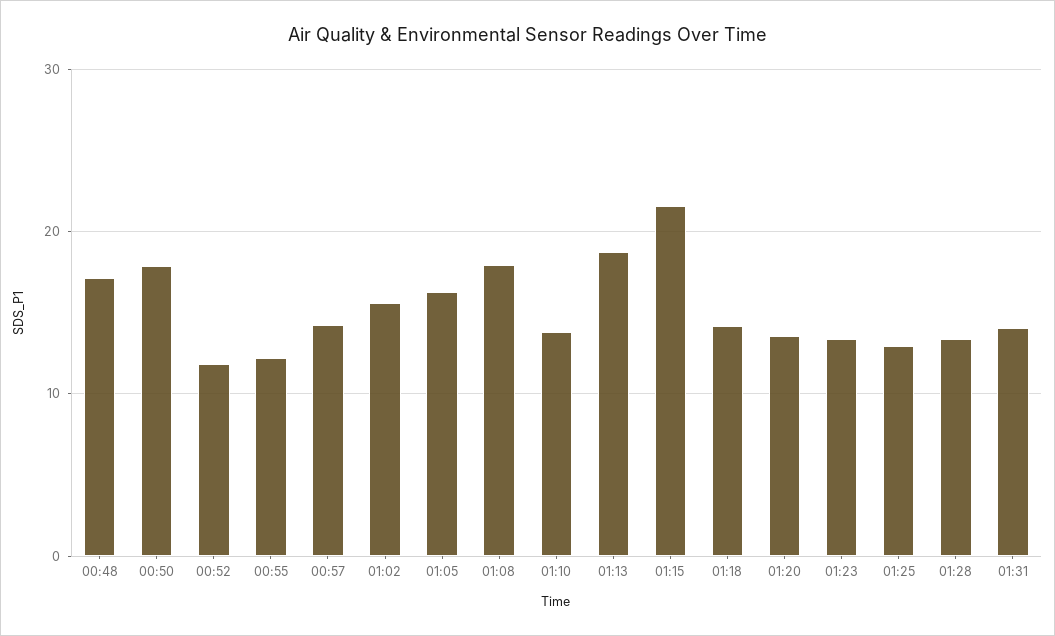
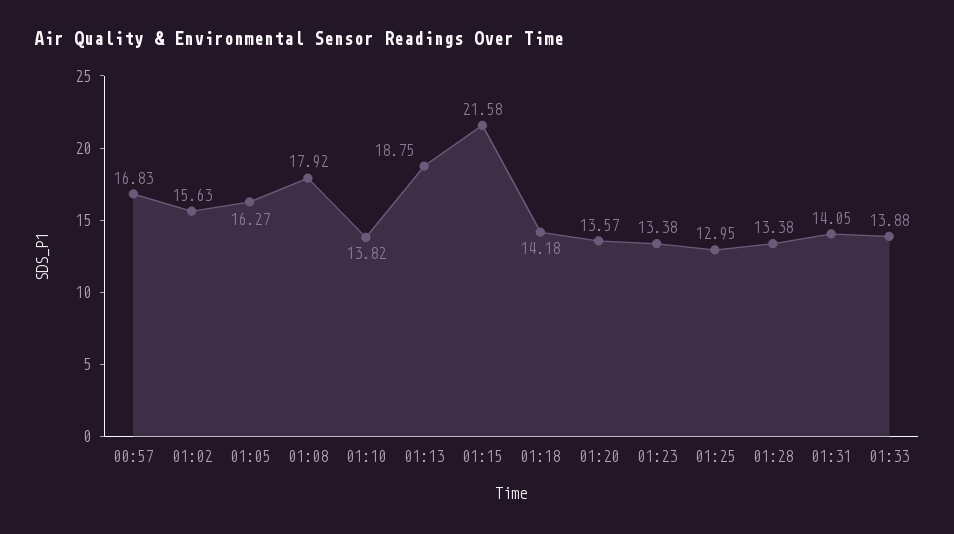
00:48: 17 -> none
00:50: 18 -> none
00:52: 12 -> none
00:55: 12 -> none
00:57: 14 -> 16.83
01:33: none -> 13.88

